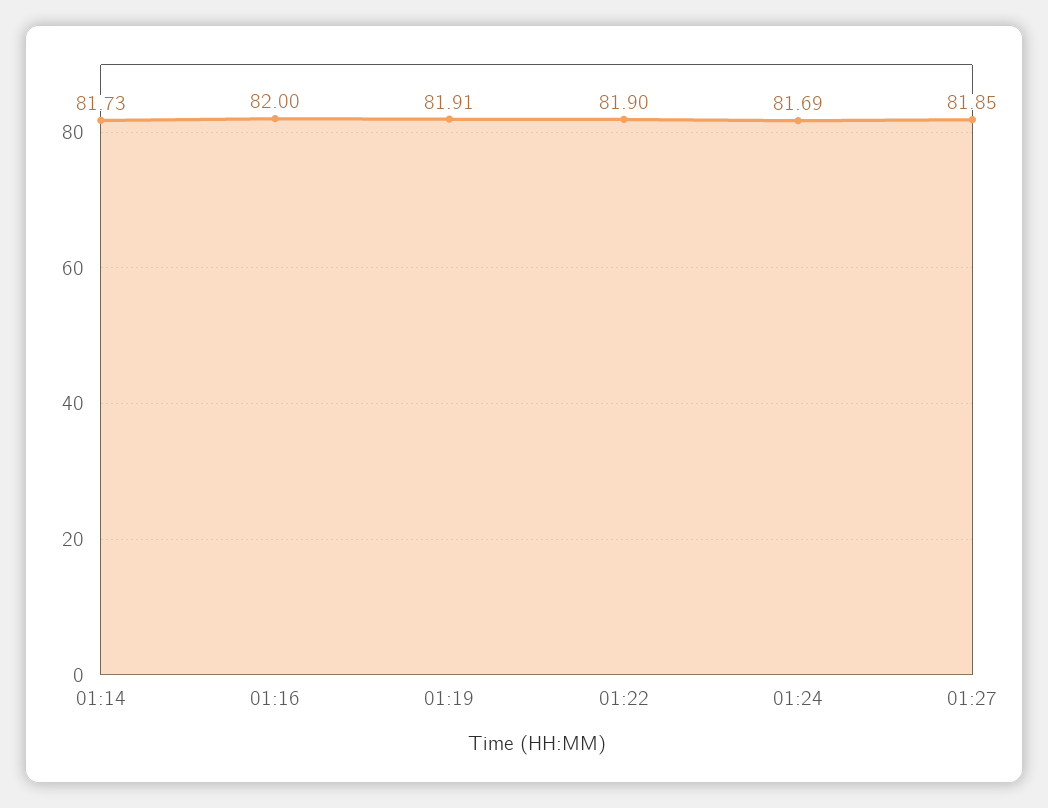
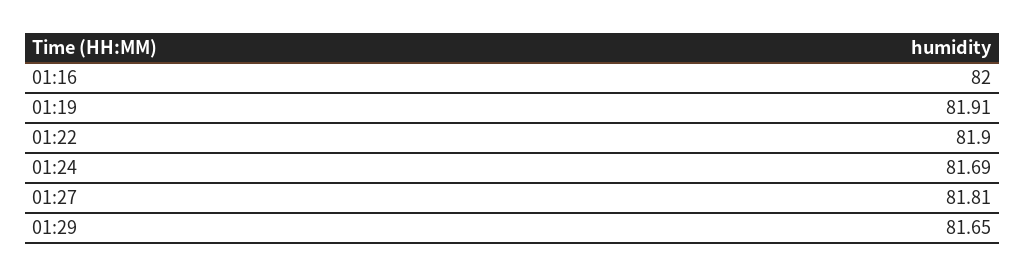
01:14: 81.73 -> none
01:27: 81.85 -> 81.81
01:29: none -> 81.65

